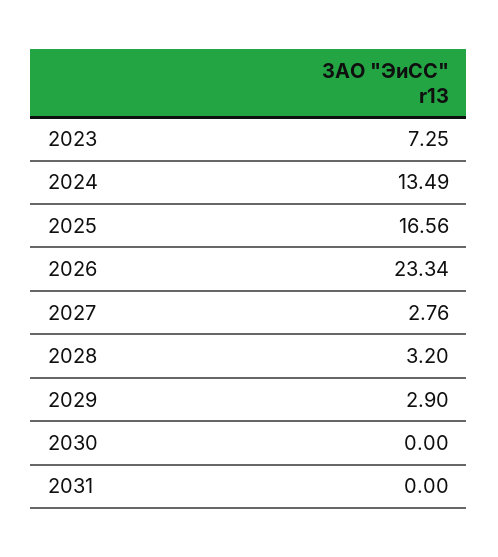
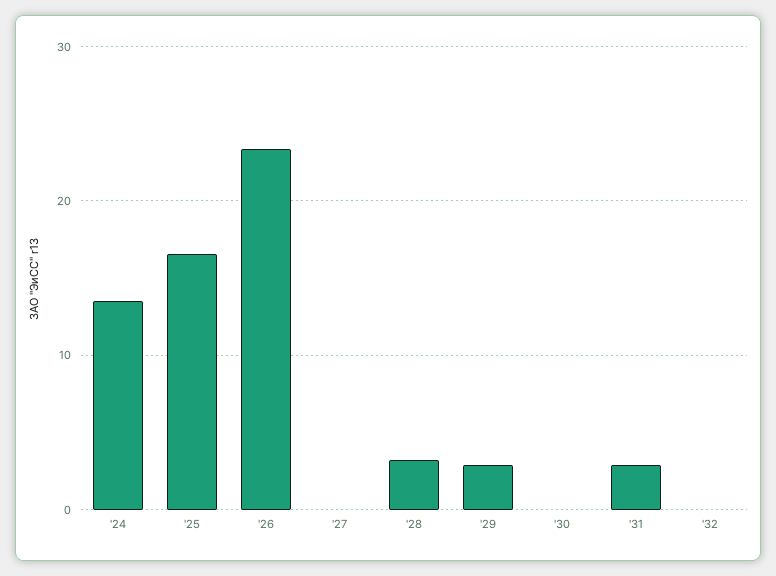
2023: 7.25 -> none
2027: 2.76 -> 0
2031: 0 -> 3
'32: none -> 0

